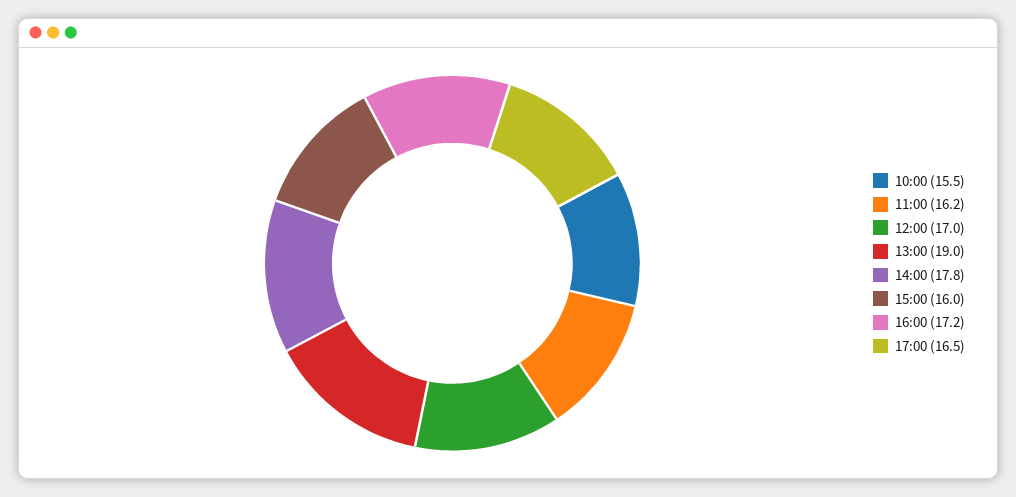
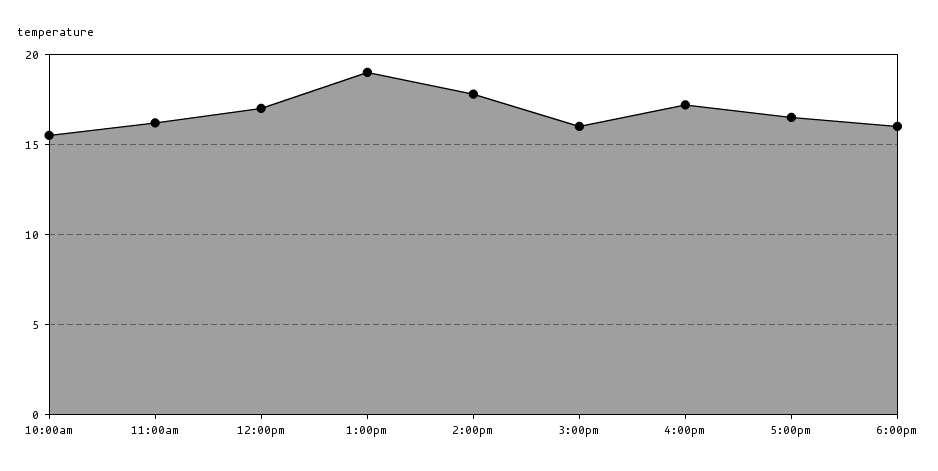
6:00pm: none -> 16

